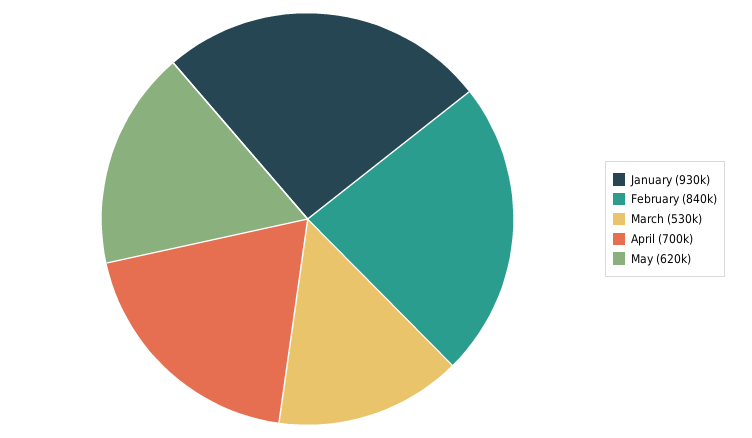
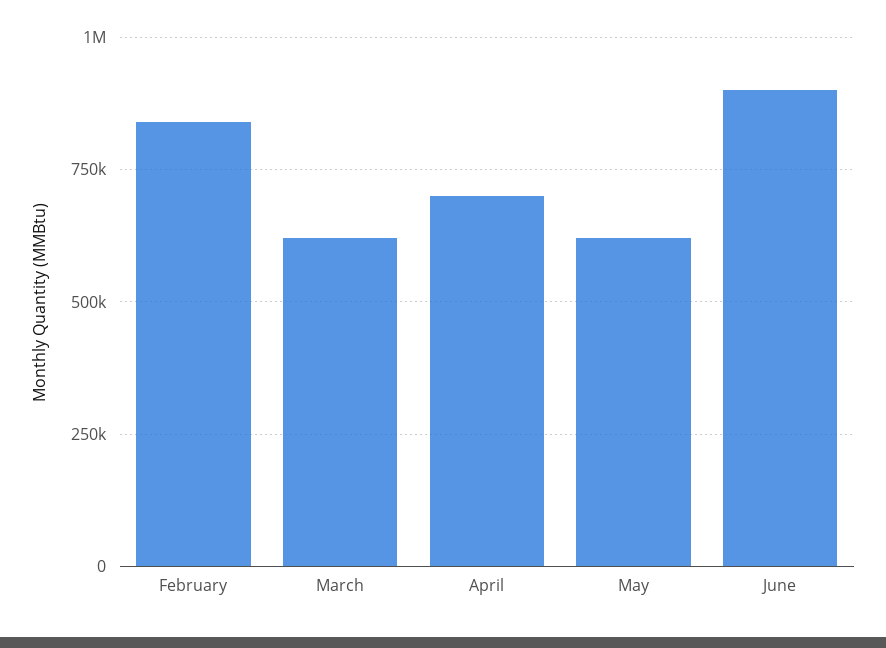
January: 930000 -> none
March: 530000 -> 625000
June: none -> 900000

